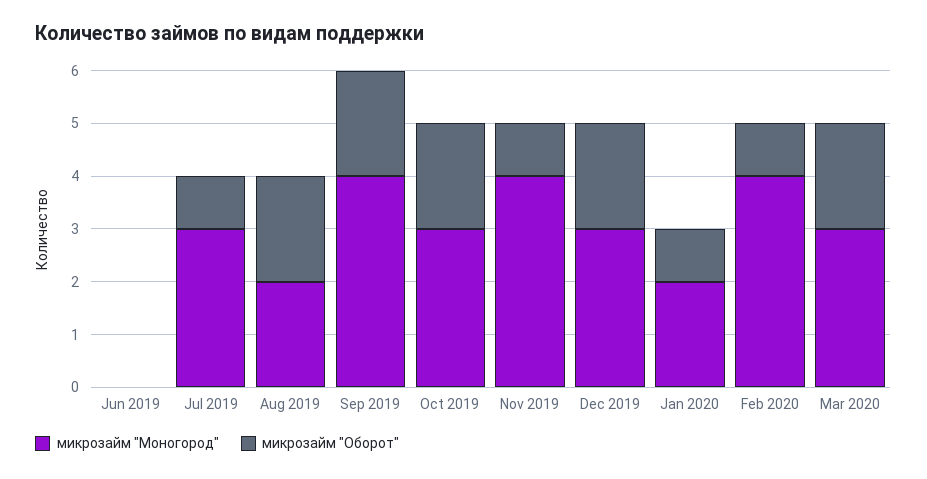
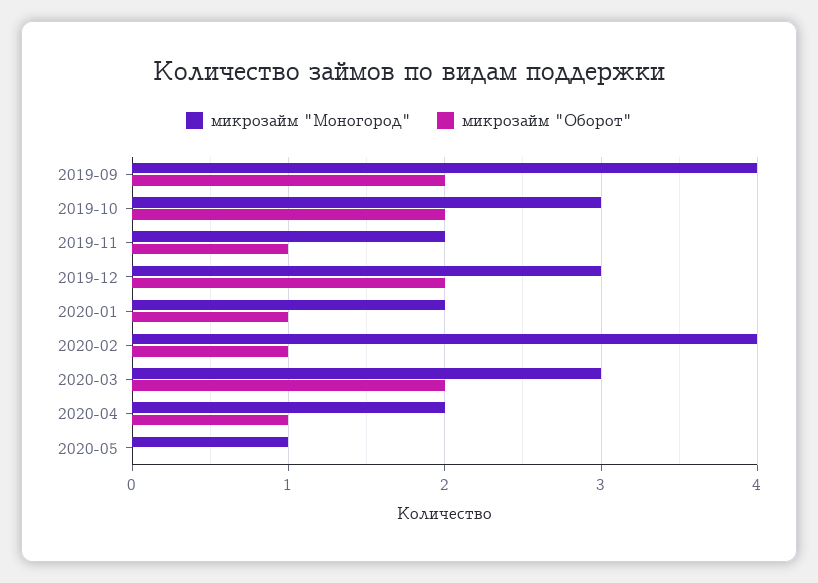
микрозайм "Моногород", Jun 2019: 0 -> none
микрозайм "Оборот", Jun 2019: 0 -> none
микрозайм "Моногород", Jul 2019: 3 -> none
микрозайм "Оборот", Jul 2019: 1 -> none
микрозайм "Моногород", Aug 2019: 2 -> none
микрозайм "Оборот", Aug 2019: 2 -> none
микрозайм "Моногород", Nov 2019: 4 -> 2
микрозайм "Моногород", 2020-04: none -> 2
микрозайм "Оборот", 2020-04: none -> 1
микрозайм "Моногород", 2020-05: none -> 1
микрозайм "Оборот", 2020-05: none -> 0

